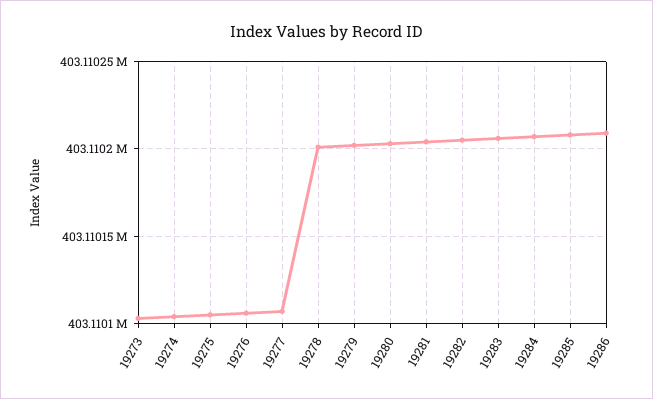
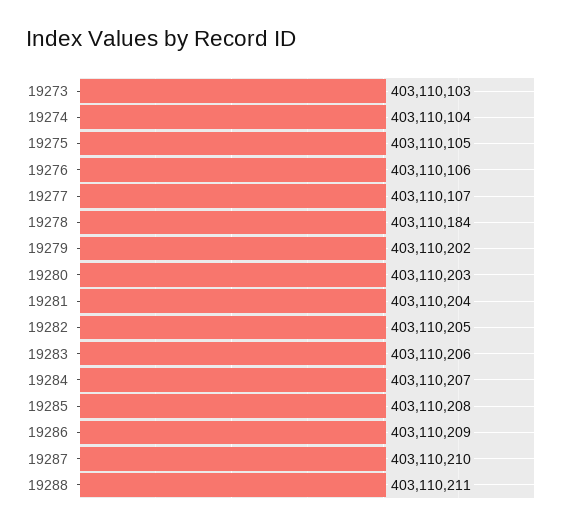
19278: 403110200 -> 403110184
19287: none -> 403110210
19288: none -> 403110211

